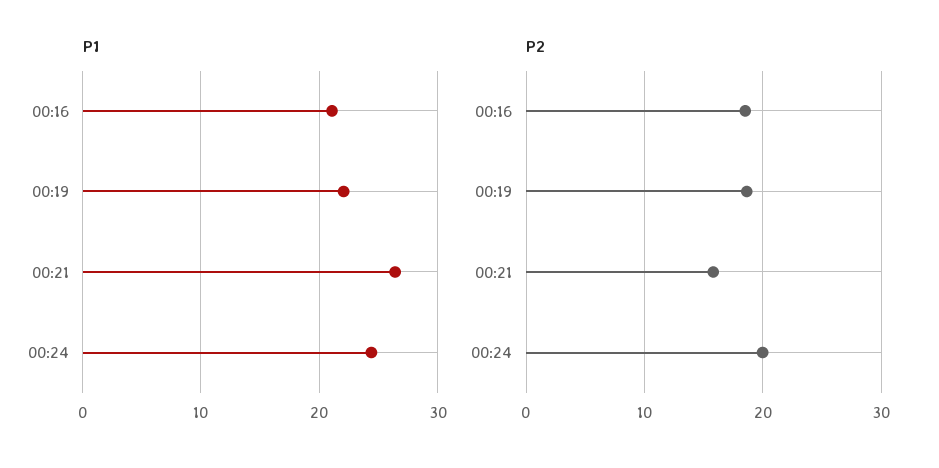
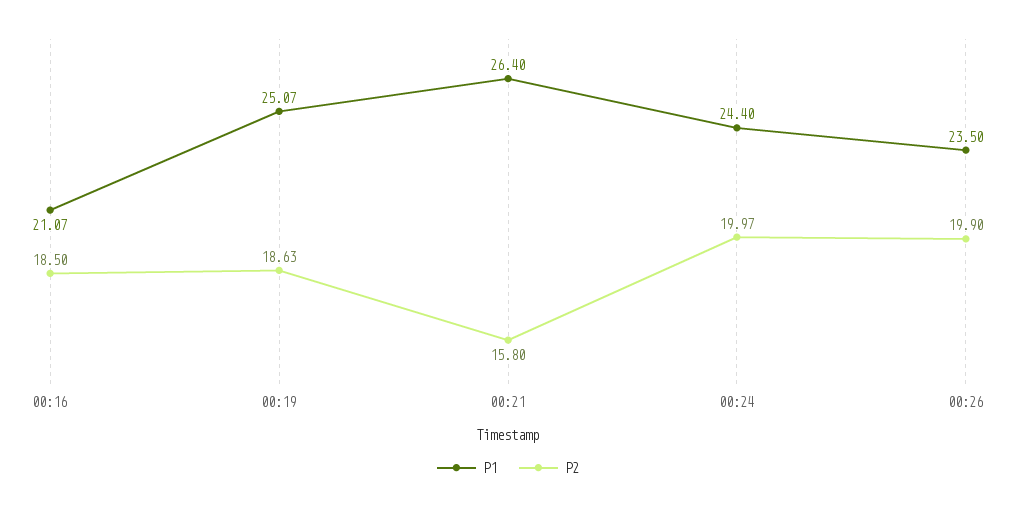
P1, 00:19: 22 -> 25.07
P1, 00:26: none -> 23.5
P2, 00:26: none -> 19.9

